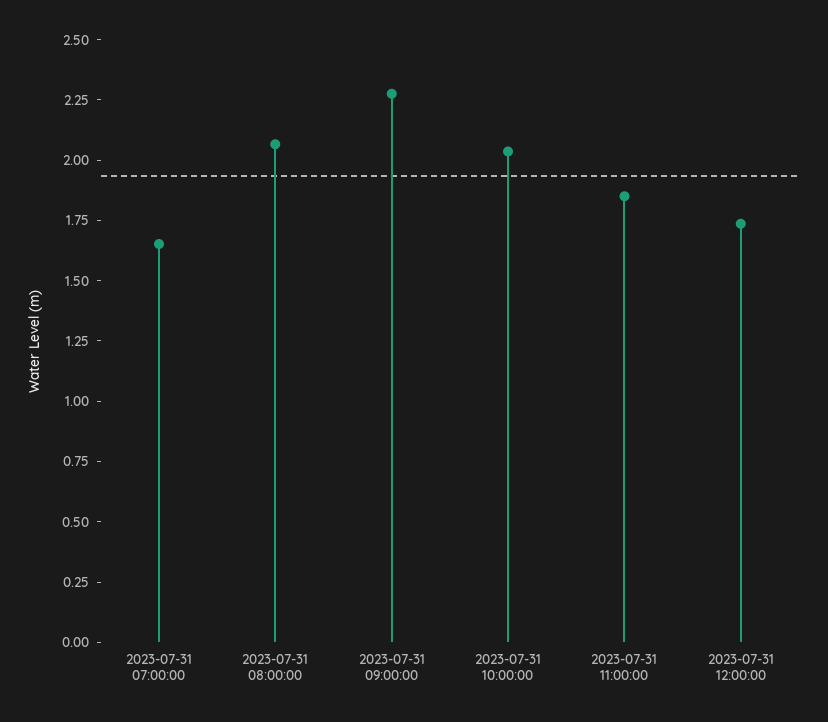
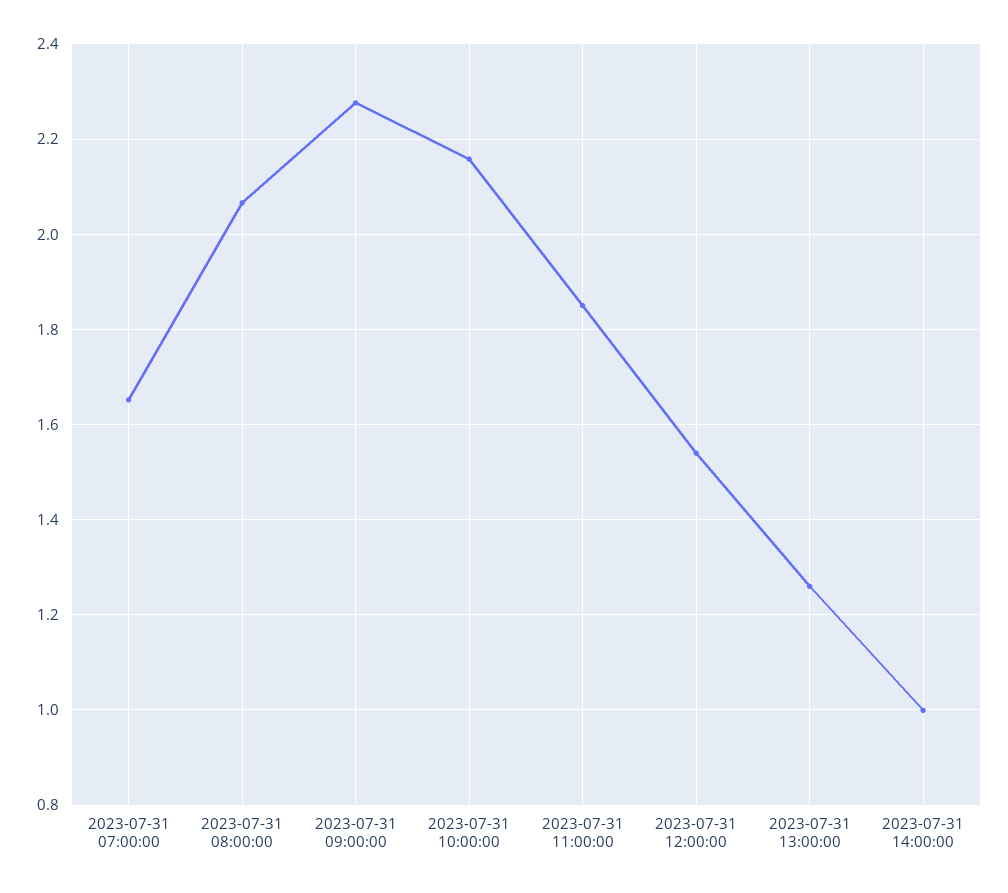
2023-07-31 10:00:00: 2.05 -> 2.16
2023-07-31 12:00:00: 1.75 -> 1.54
2023-07-31 13:00:00: none -> 1.26
2023-07-31 14:00:00: none -> 1

